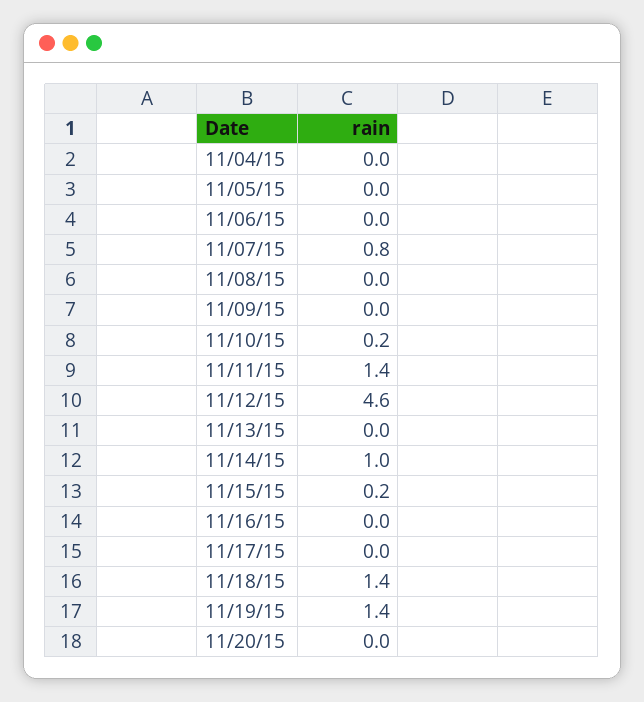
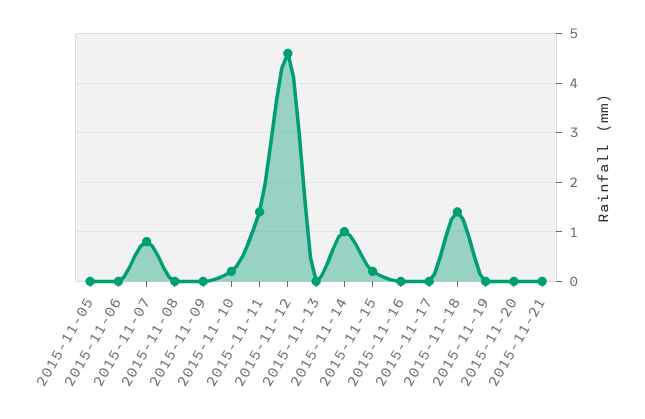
11/04/15: 0 -> none
11/19/15: 1.4 -> 0
2015-11-21: none -> 0

